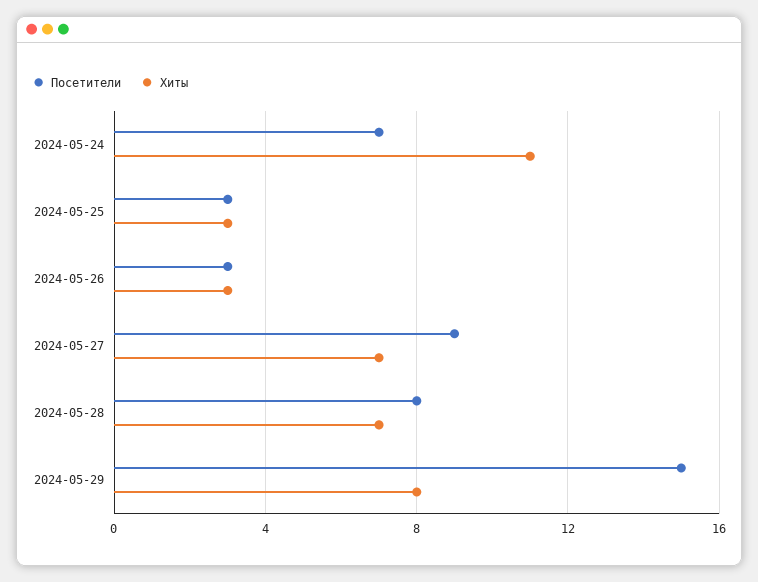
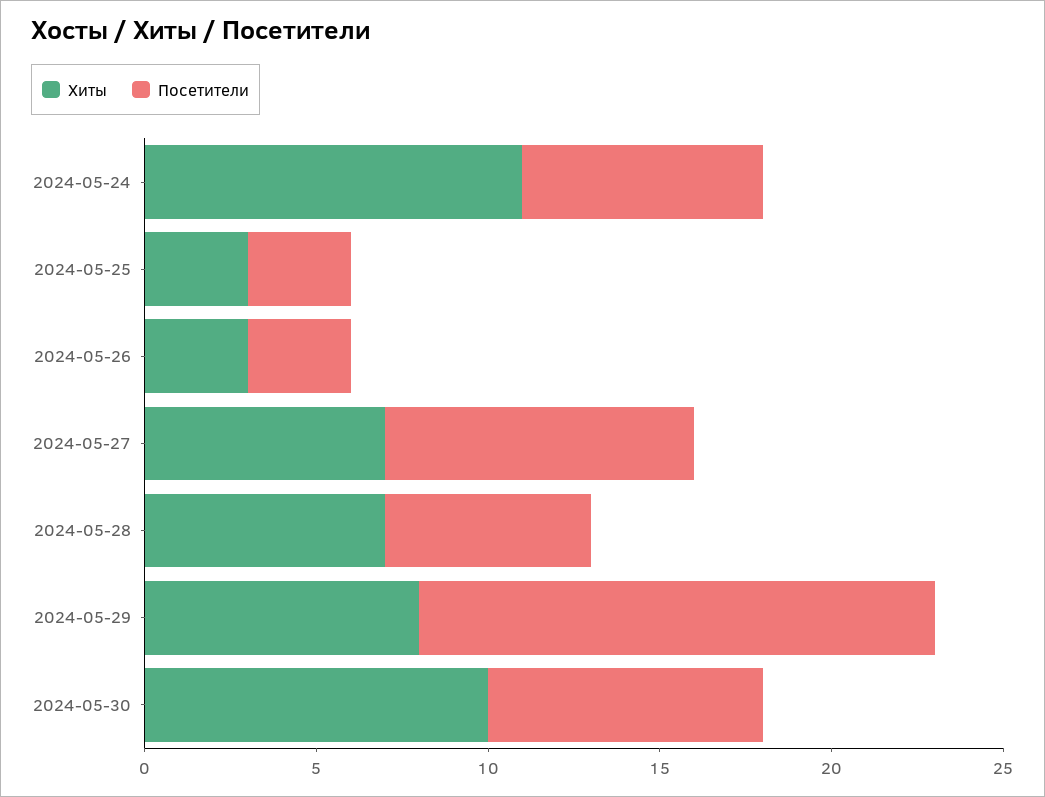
Посетители, 2024-05-28: 8 -> 6
Хиты, 2024-05-30: none -> 10
Посетители, 2024-05-30: none -> 8

